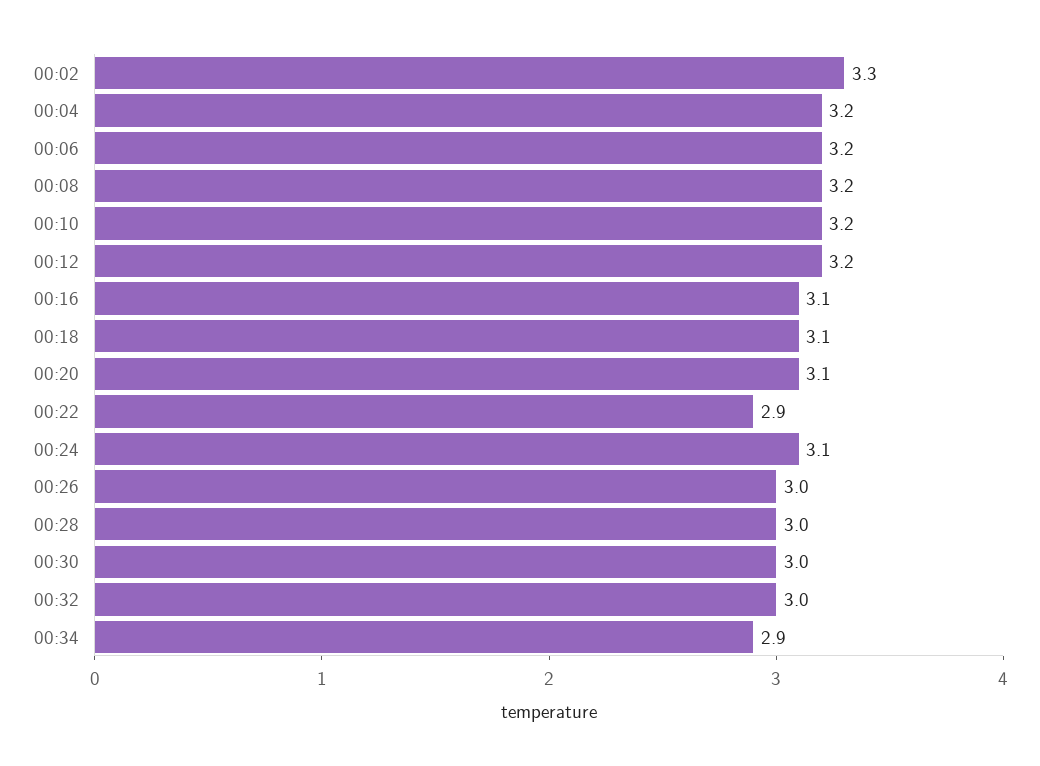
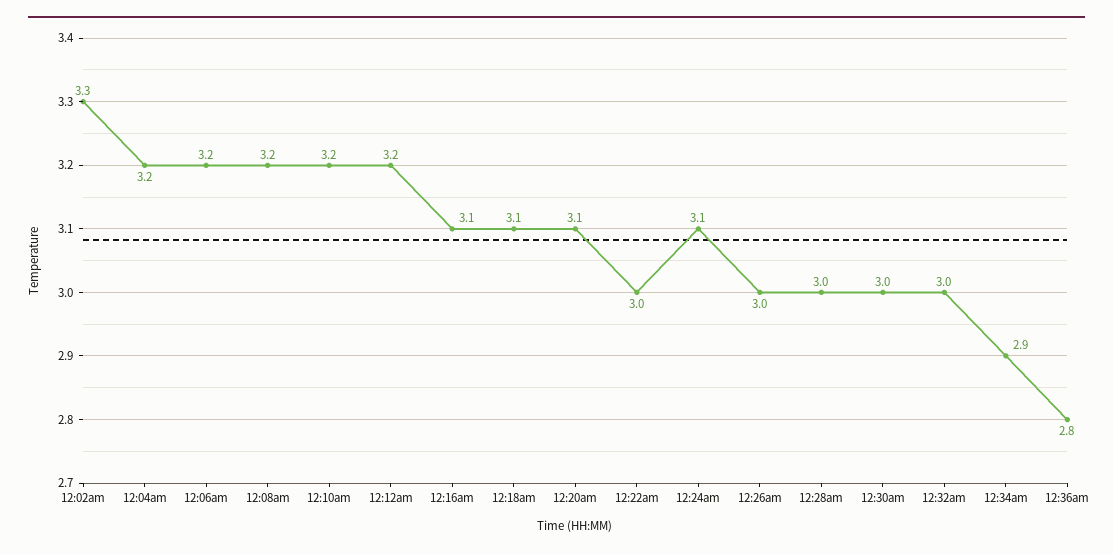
00:22: 2.9 -> 3
12:36am: none -> 2.8

